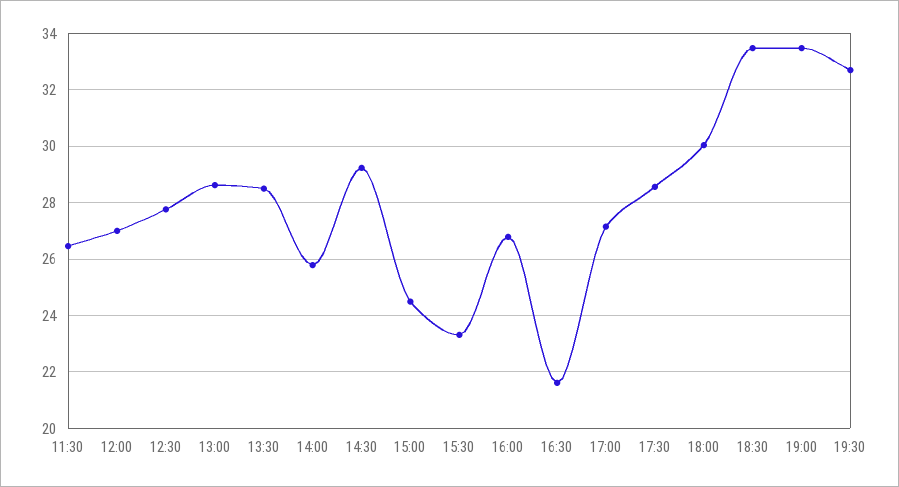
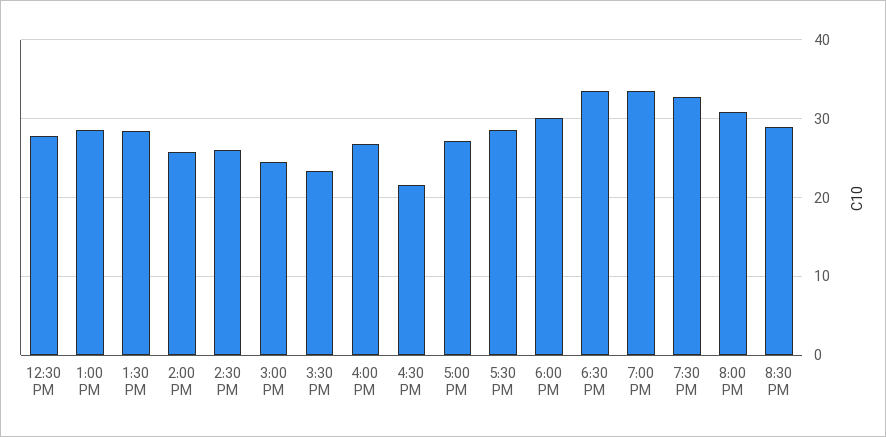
11:30: 26.5 -> none
12:00: 27 -> none
14:30: 29.25 -> 26
8:00 PM: none -> 31
8:30 PM: none -> 29

